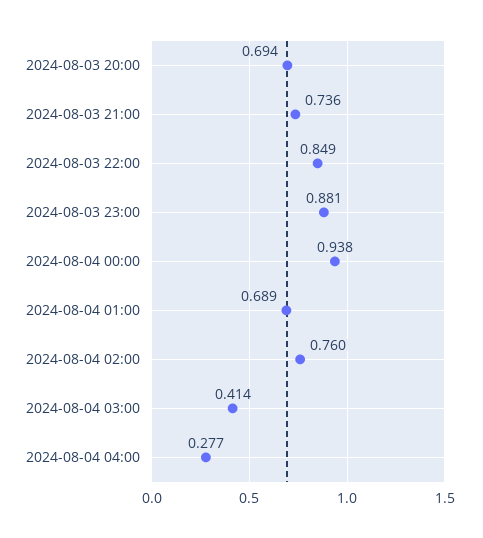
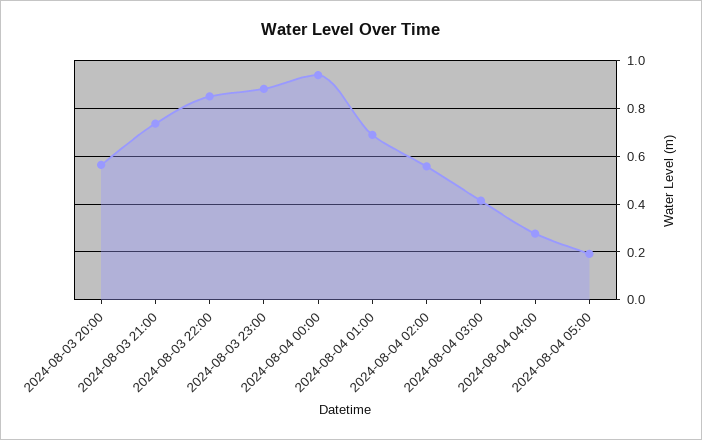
2024-08-03 20:00: 0.694 -> 0.55
2024-08-04 02:00: 0.76 -> 0.55
2024-08-04 05:00: none -> 0.2

